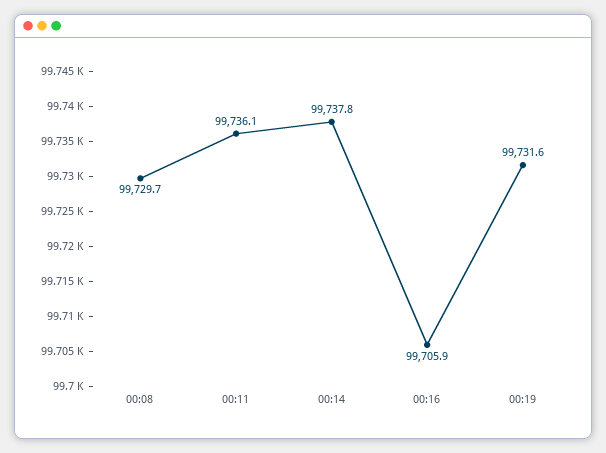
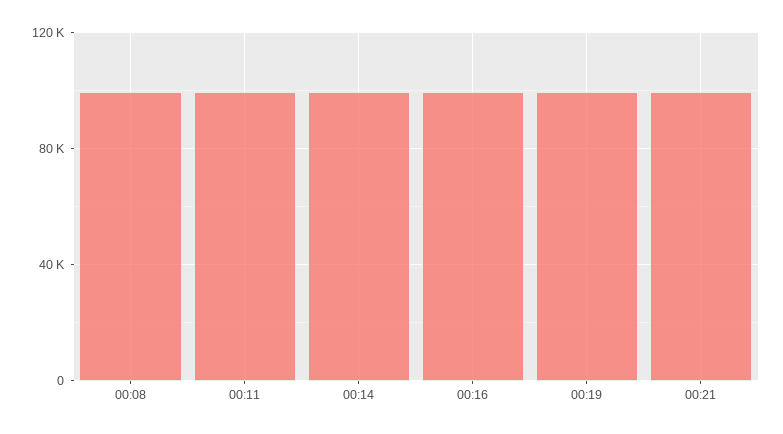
00:21: none -> 100000

